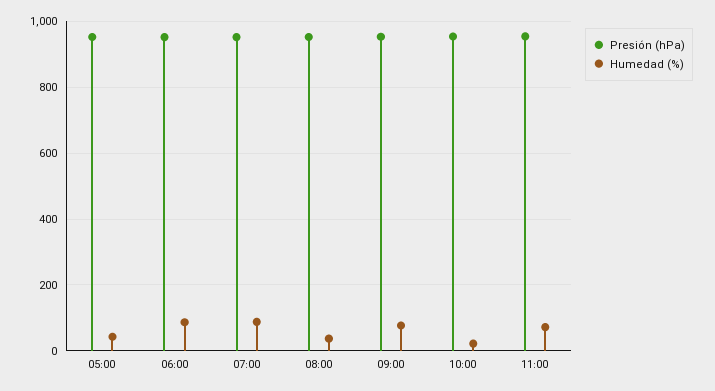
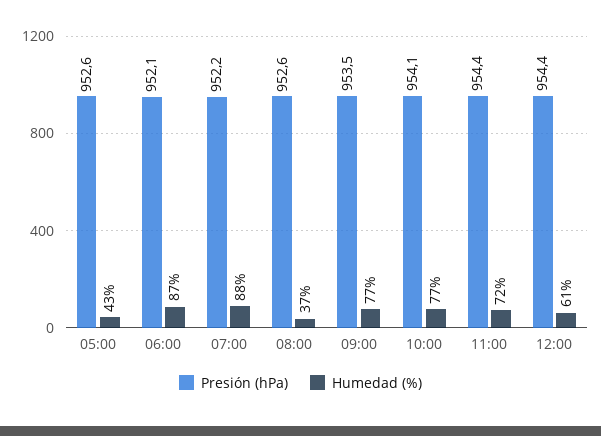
Humedad (%), 10:00: 20 -> 77
Presión (hPa), 12:00: none -> 954.4
Humedad (%), 12:00: none -> 61

